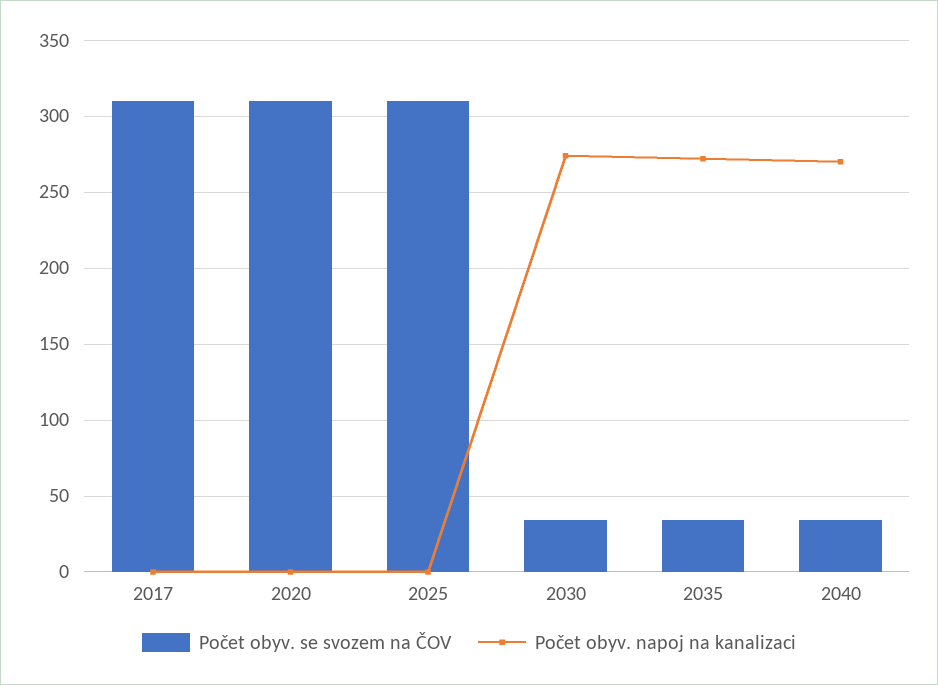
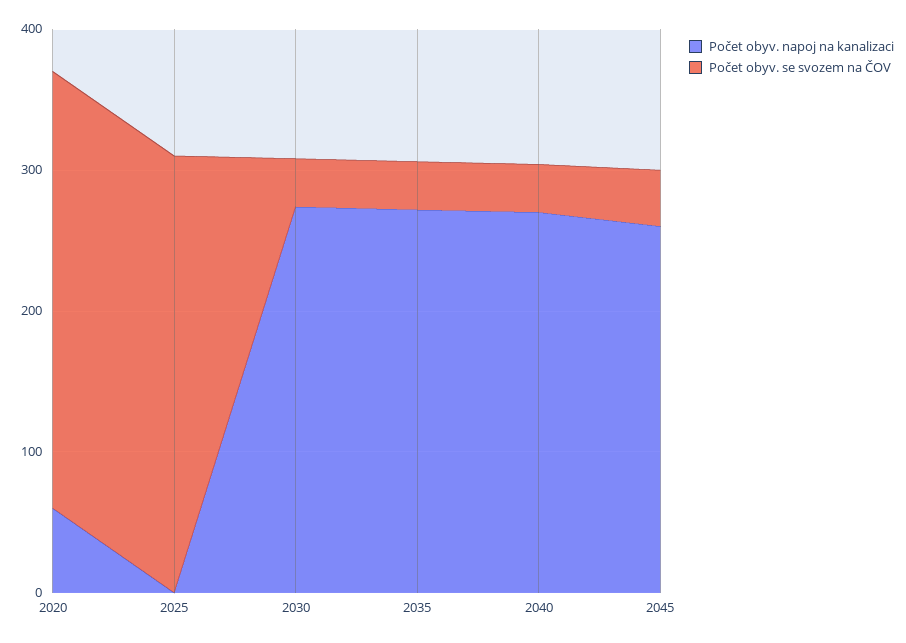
Počet obyv. se svozem na ČOV, 2017: 310 -> none
Počet obyv. napoj na kanalizaci, 2017: 0 -> none
Počet obyv. napoj na kanalizaci, 2020: 0 -> 60
Počet obyv. napoj na kanalizaci, 2045: none -> 260
Počet obyv. se svozem na ČOV, 2045: none -> 40

